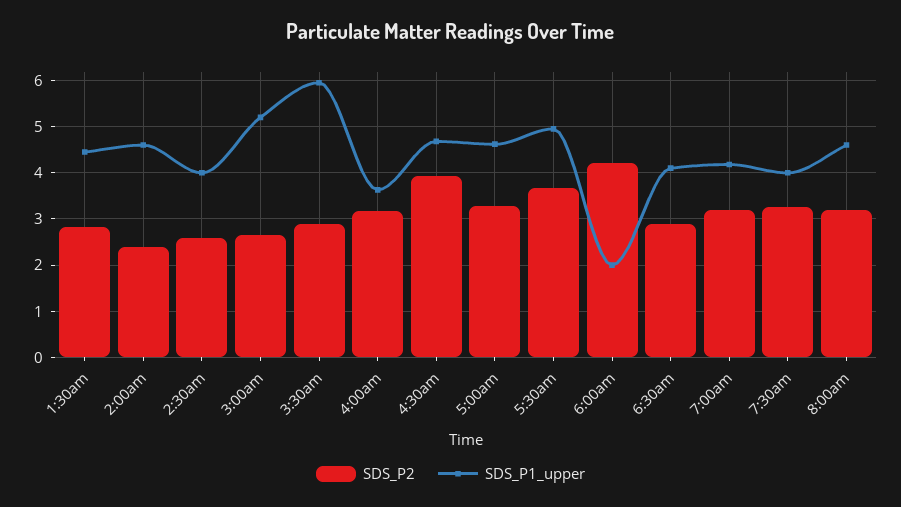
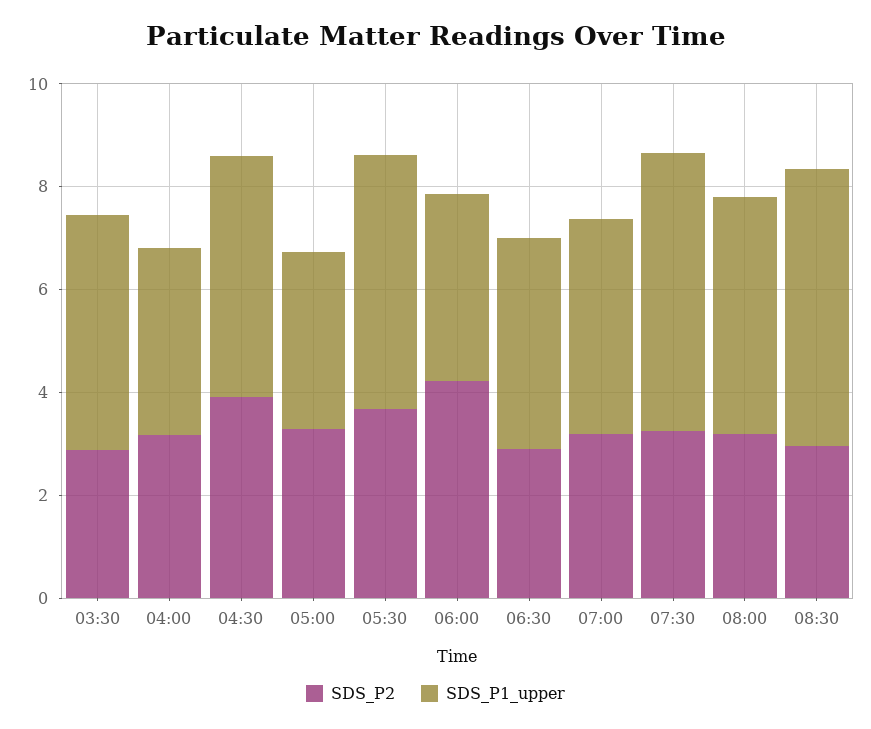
SDS_P2, 1:30am: 2.8 -> none
SDS_P1_upper, 1:30am: 4.4 -> none
SDS_P2, 2:00am: 2.4 -> none
SDS_P1_upper, 2:00am: 4.6 -> none
SDS_P2, 2:30am: 2.6 -> none
SDS_P1_upper, 2:30am: 4 -> none
SDS_P2, 3:00am: 2.6 -> none
SDS_P1_upper, 3:00am: 5.2 -> none
SDS_P1_upper, 3:30am: 6 -> 4.5
SDS_P1_upper, 5:00am: 4.6 -> 3.5
SDS_P1_upper, 6:00am: 2 -> 3.5
SDS_P1_upper, 7:30am: 4 -> 5.5
SDS_P2, 08:30: none -> 3
SDS_P1_upper, 08:30: none -> 5.5

